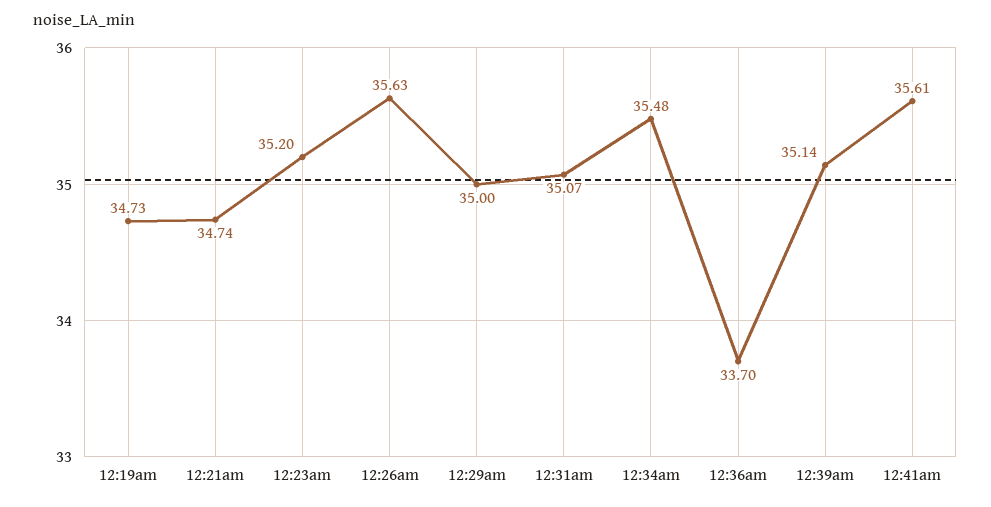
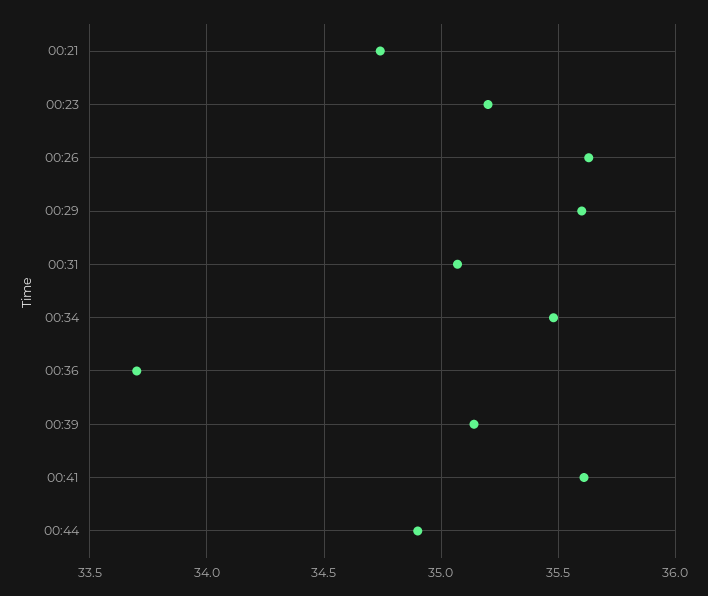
12:19am: 34.73 -> none
12:29am: 35 -> 35.6
00:44: none -> 34.9

